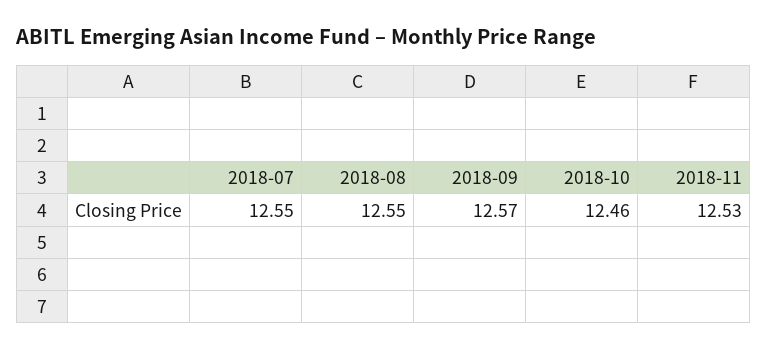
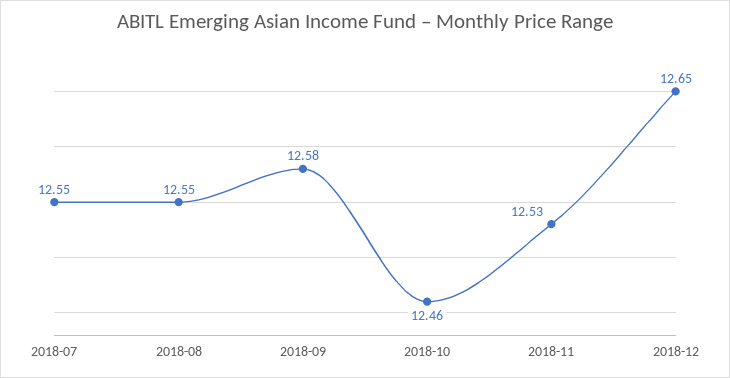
2018-09: 12.57 -> 12.58
2018-12: none -> 12.65

